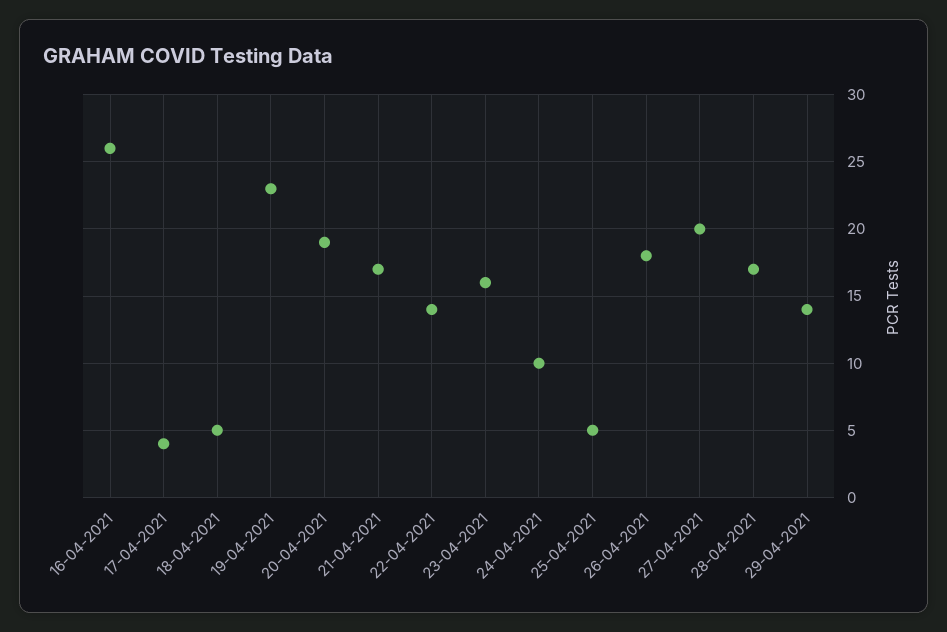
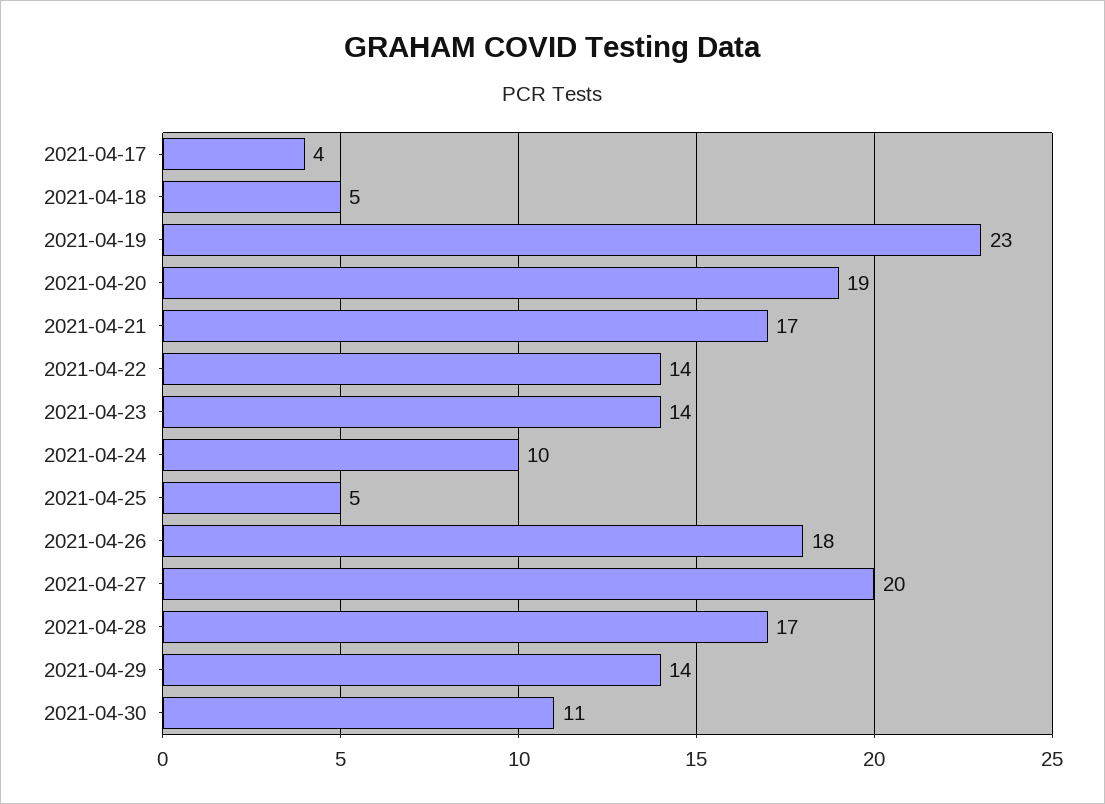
16-04-2021: 26 -> none
23-04-2021: 16 -> 14
2021-04-30: none -> 11

